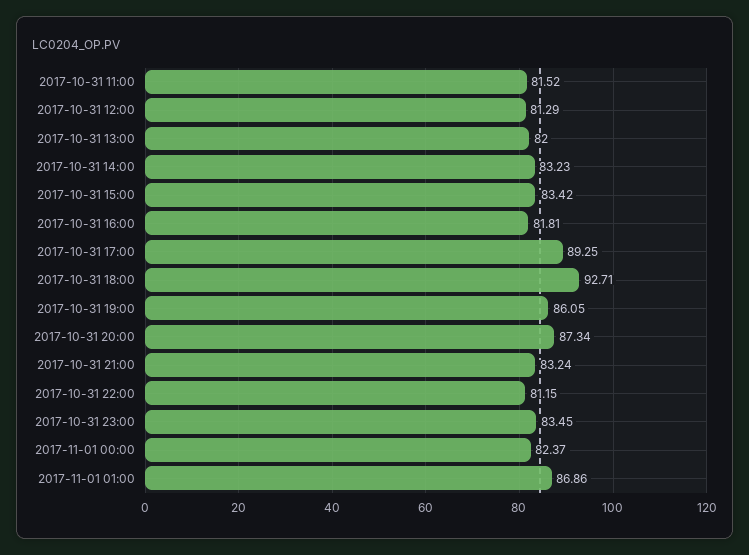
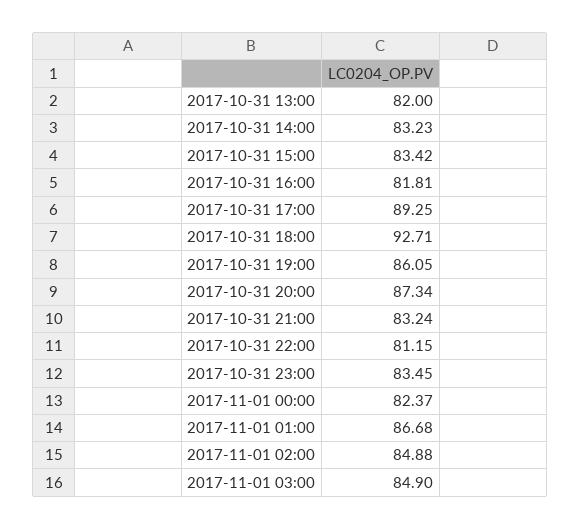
2017-10-31 11:00: 81.52 -> none
2017-10-31 12:00: 81.29 -> none
2017-11-01 01:00: 86.86 -> 86.68
2017-11-01 02:00: none -> 84.88
2017-11-01 03:00: none -> 84.9

